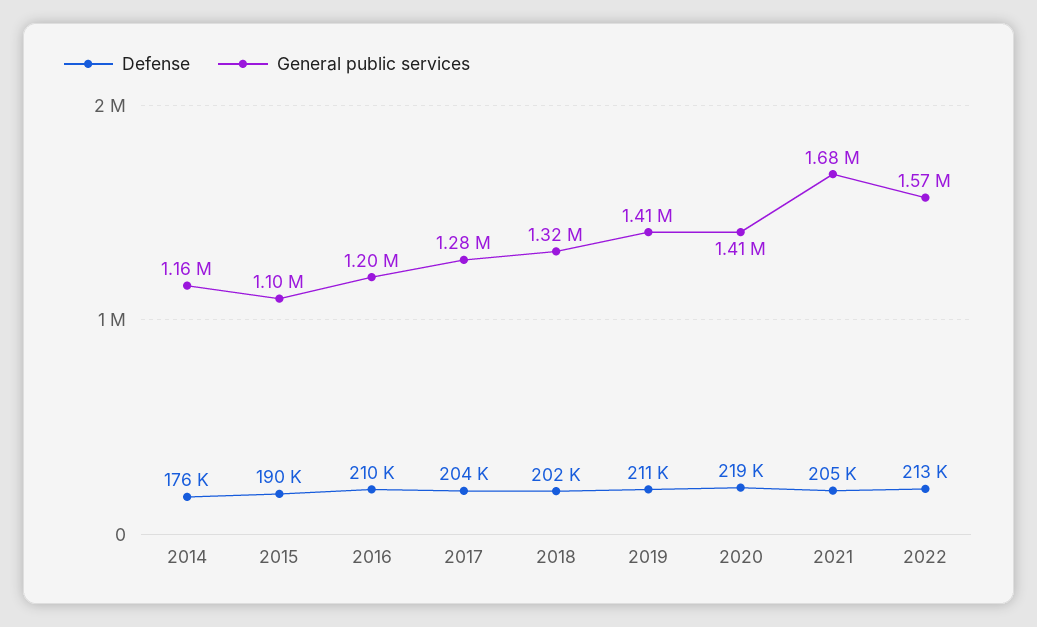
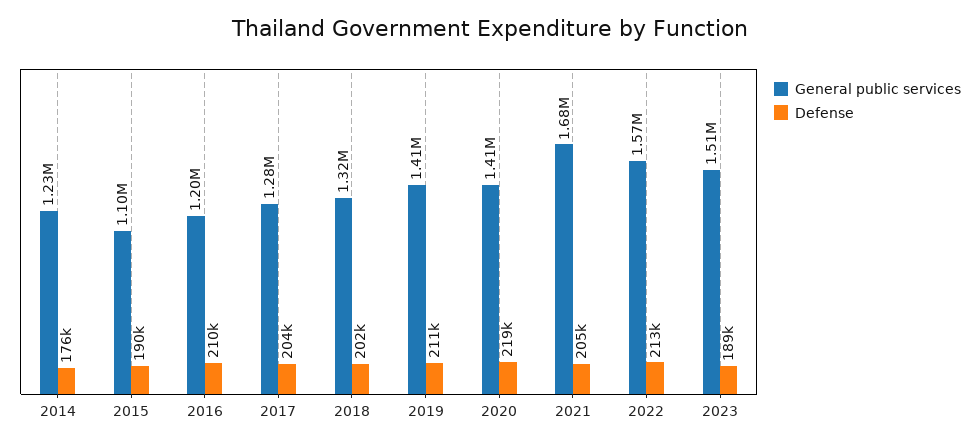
General public services, 2014: 1160000 -> 1230000
General public services, 2023: none -> 1510000
Defense, 2023: none -> 189000

